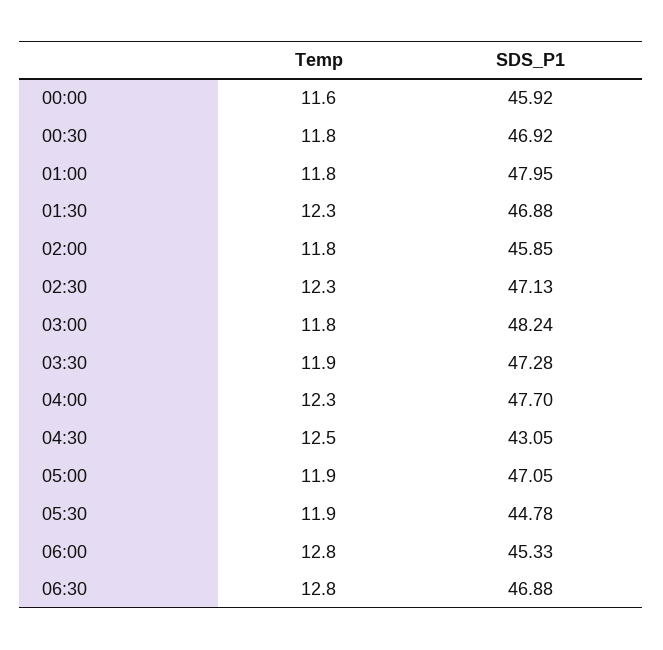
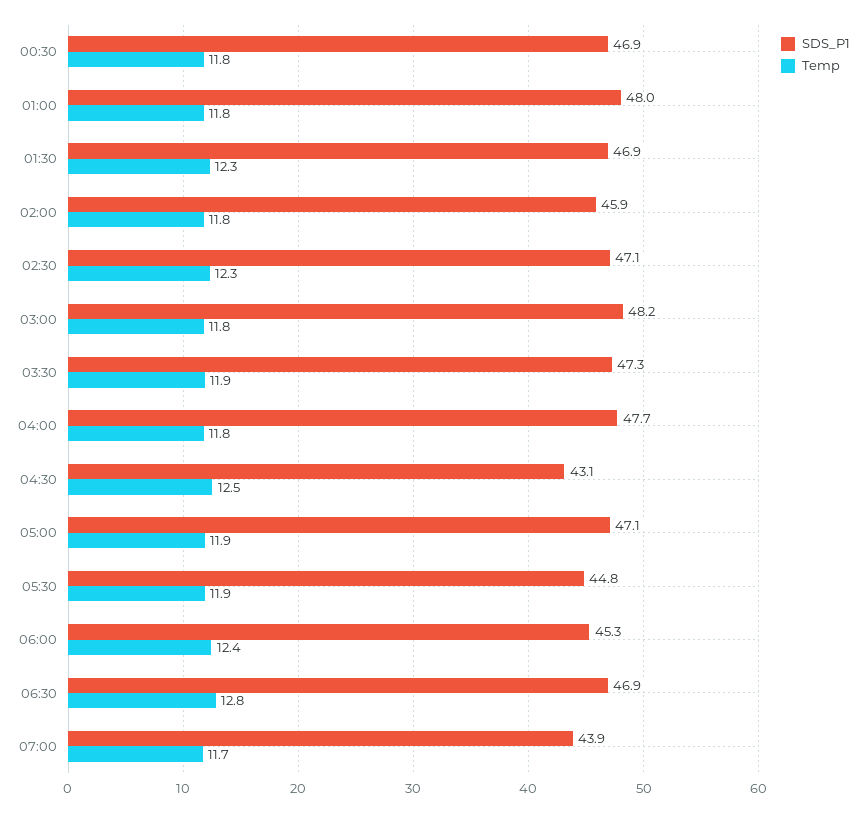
Temp, 00:00: 11.6 -> none
SDS_P1, 00:00: 45.92 -> none
Temp, 04:00: 12.3 -> 11.8
Temp, 06:00: 12.8 -> 12.4
SDS_P1, 07:00: none -> 43.9
Temp, 07:00: none -> 11.7

